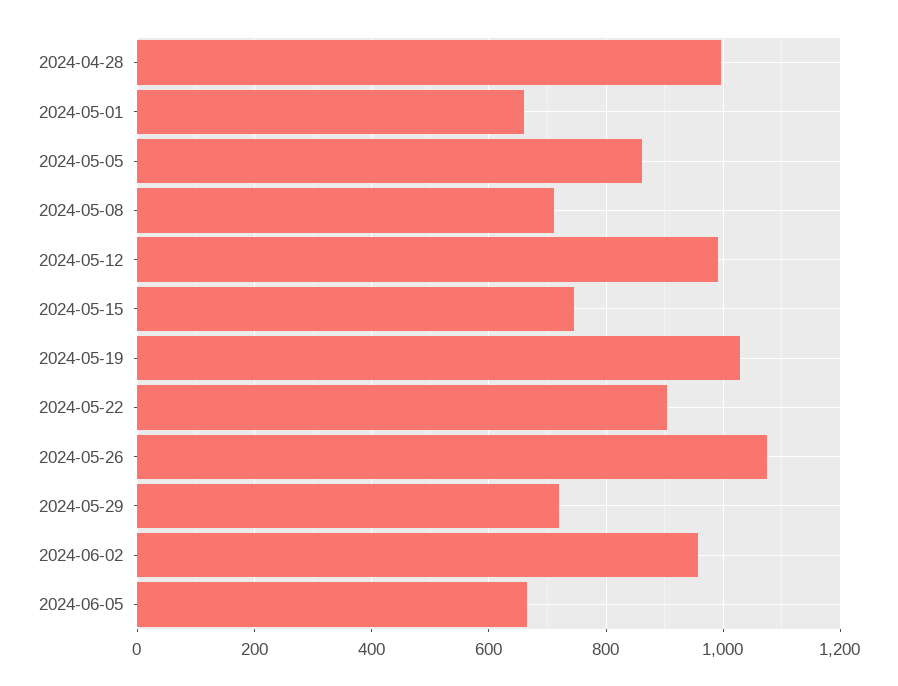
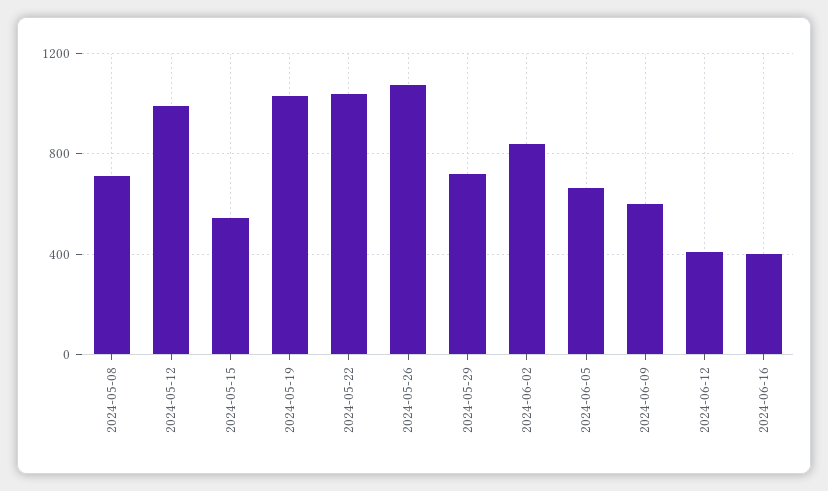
2024-04-28: 1000 -> none
2024-05-01: 660 -> none
2024-05-05: 860 -> none
2024-05-15: 740 -> 550
2024-05-22: 900 -> 1050
2024-06-02: 960 -> 850
2024-06-09: none -> 600
2024-06-12: none -> 400
2024-06-16: none -> 400

